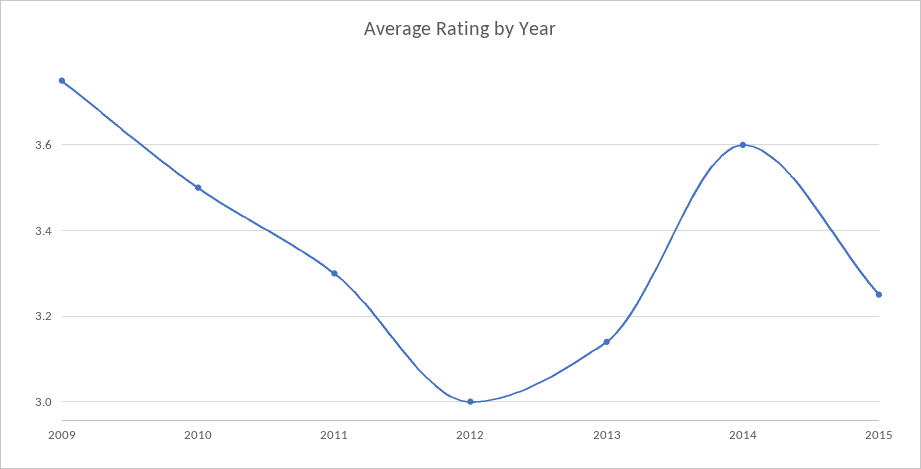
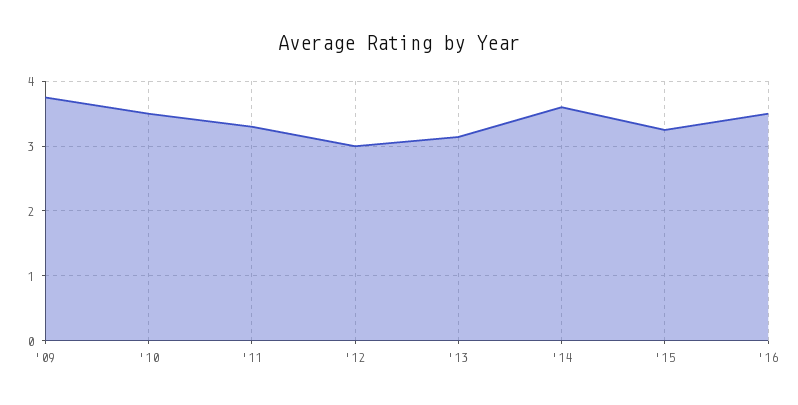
'16: none -> 3.5

